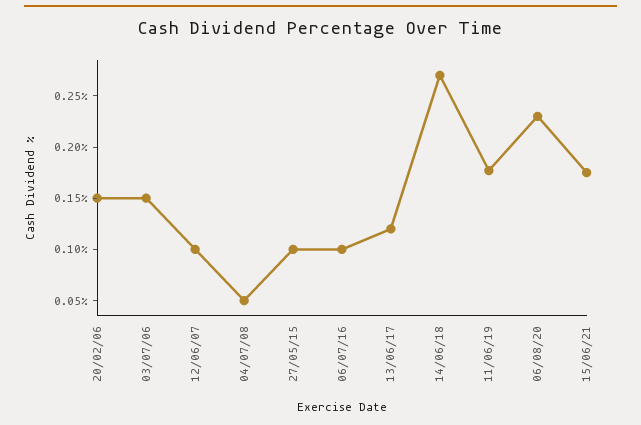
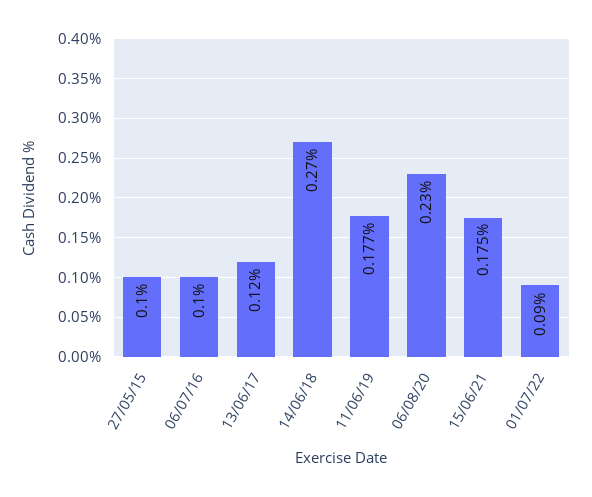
20/02/06: 0.15 -> none
03/07/06: 0.15 -> none
12/06/07: 0.1 -> none
04/07/08: 0.05 -> none
01/07/22: none -> 0.09

